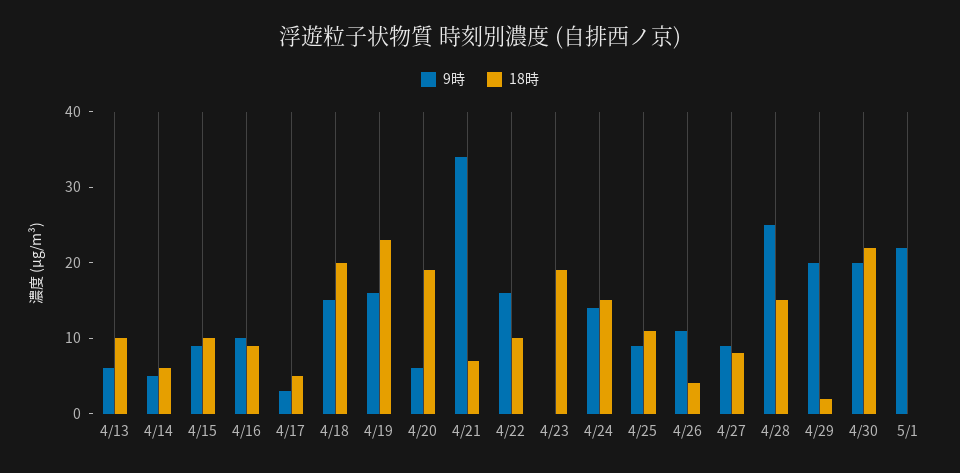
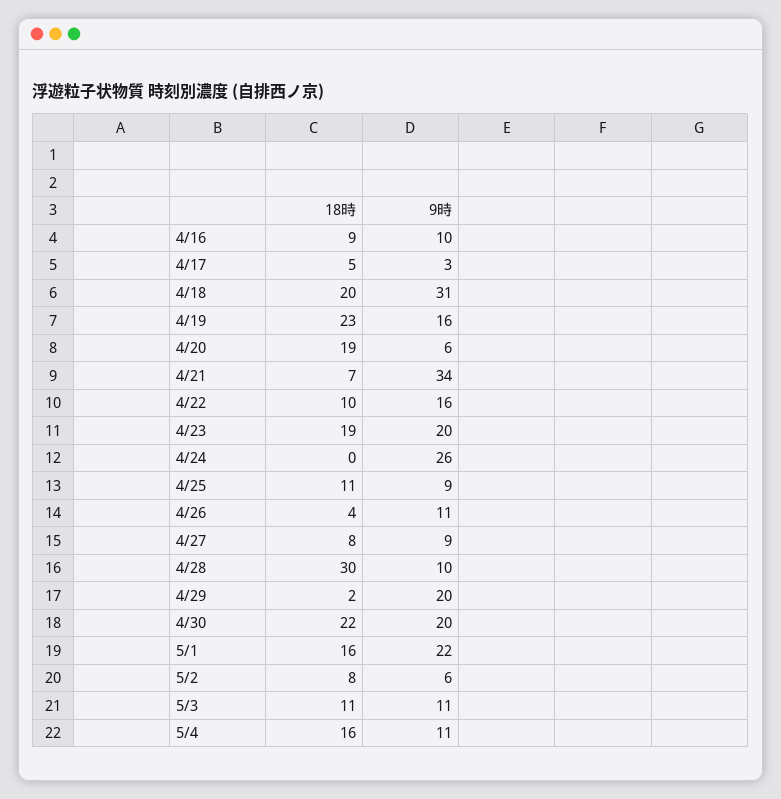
9時, 4/13: 5 -> none
18時, 4/13: 10 -> none
9時, 4/14: 5 -> none
18時, 4/14: 5 -> none
9時, 4/15: 10 -> none
18時, 4/15: 10 -> none
9時, 4/18: 15 -> 31
9時, 4/23: 0 -> 20
9時, 4/24: 15 -> 26
18時, 4/24: 15 -> 0
9時, 4/28: 25 -> 10
18時, 4/28: 15 -> 30
18時, 5/1: 0 -> 16
18時, 5/2: none -> 8
9時, 5/2: none -> 6
18時, 5/3: none -> 11
9時, 5/3: none -> 11
18時, 5/4: none -> 16
9時, 5/4: none -> 11

